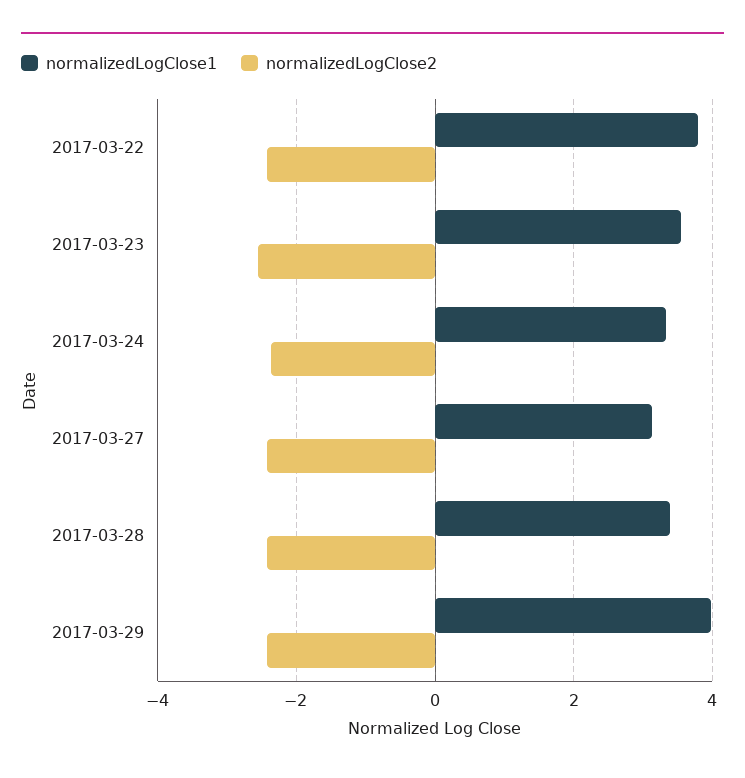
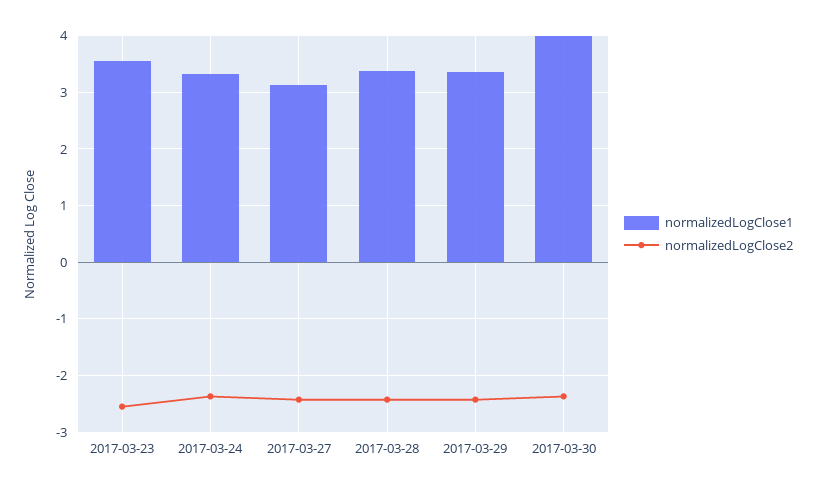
normalizedLogClose1, 2017-03-22: 3.8 -> none
normalizedLogClose2, 2017-03-22: -2.4 -> none
normalizedLogClose1, 2017-03-29: 4 -> 3.4
normalizedLogClose1, 2017-03-30: none -> 4
normalizedLogClose2, 2017-03-30: none -> -2.4

